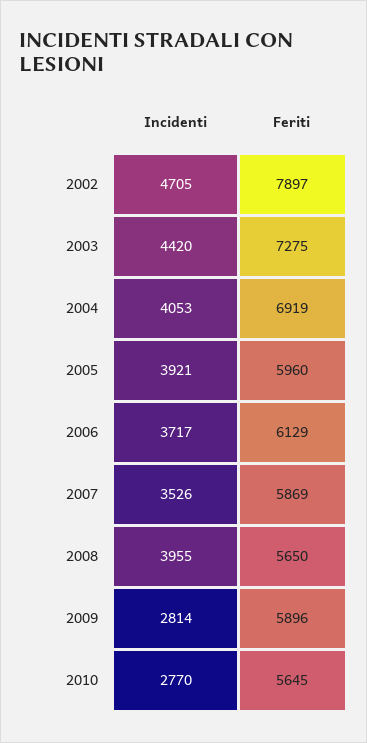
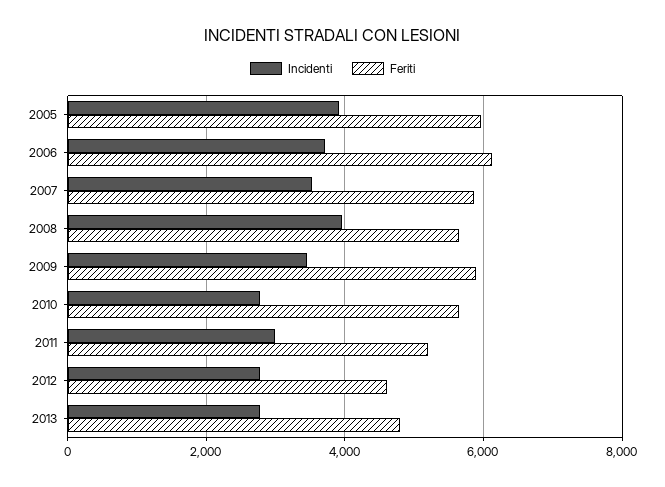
Incidenti, 2002: 4705 -> none
Feriti, 2002: 7897 -> none
Incidenti, 2003: 4420 -> none
Feriti, 2003: 7275 -> none
Incidenti, 2004: 4053 -> none
Feriti, 2004: 6919 -> none
Incidenti, 2009: 2814 -> 3400
Incidenti, 2011: none -> 3000
Feriti, 2011: none -> 5200
Incidenti, 2012: none -> 2800
Feriti, 2012: none -> 4600
Incidenti, 2013: none -> 2800
Feriti, 2013: none -> 4800

